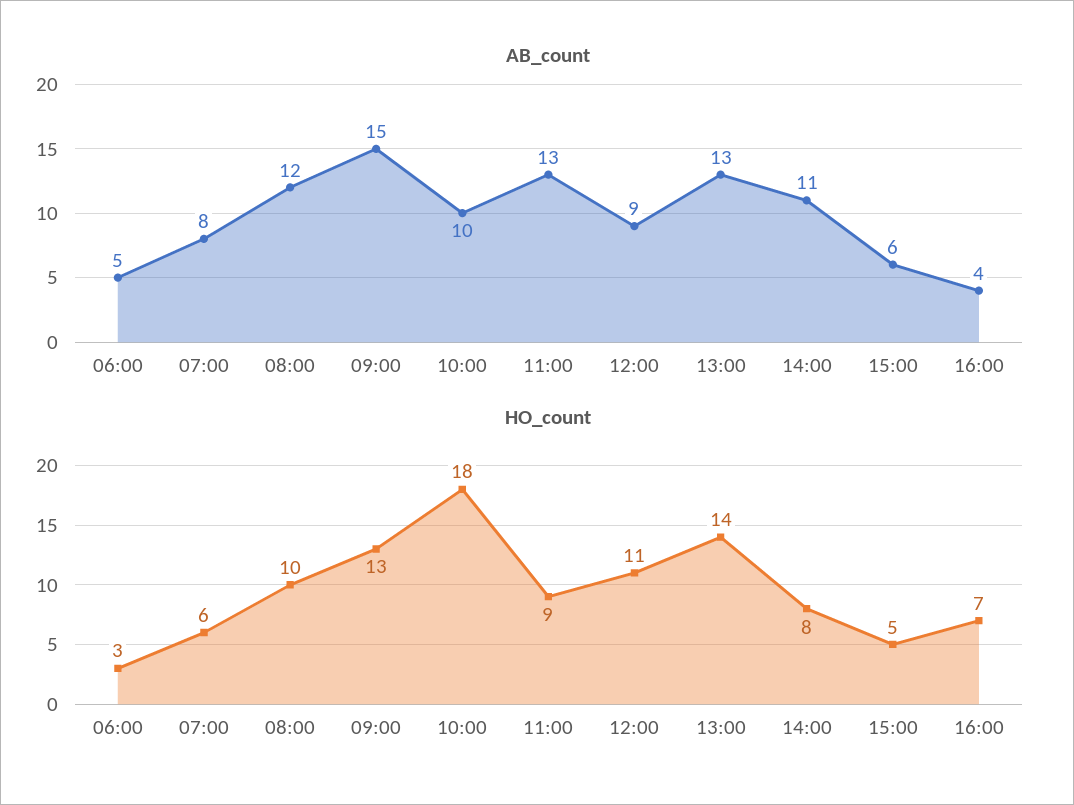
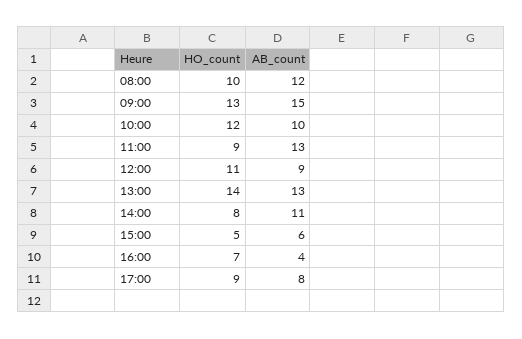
AB_count, 06:00: 5 -> none
AB_count, 07:00: 8 -> none
HO_count, 06:00: 3 -> none
HO_count, 07:00: 6 -> none
HO_count, 10:00: 18 -> 12
HO_count, 17:00: none -> 9
AB_count, 17:00: none -> 8

